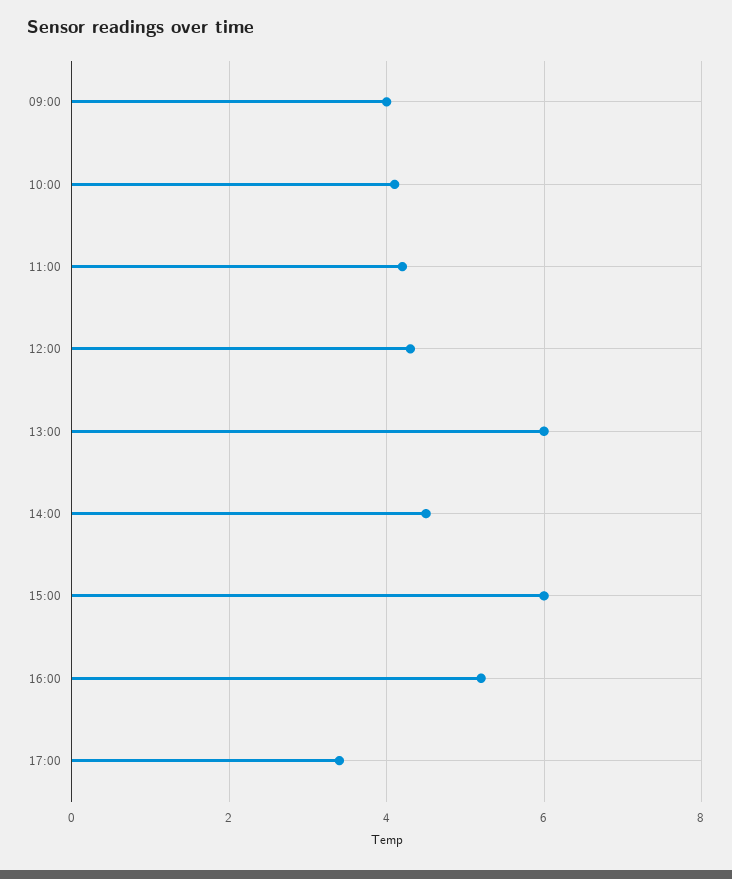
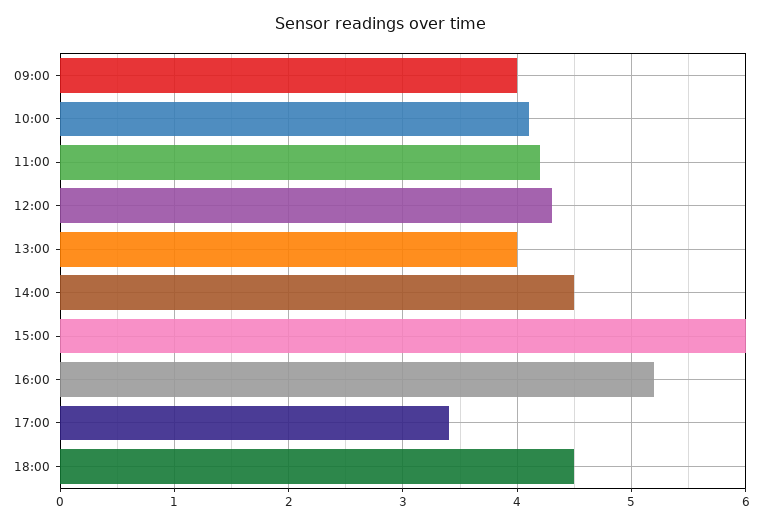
13:00: 6 -> 4
18:00: none -> 4.5

